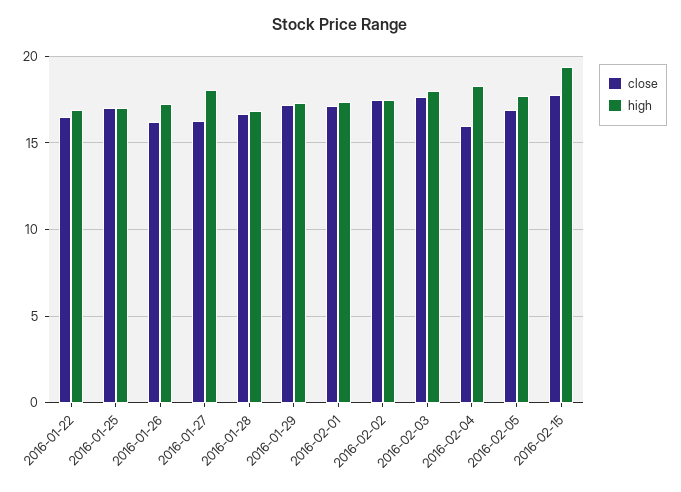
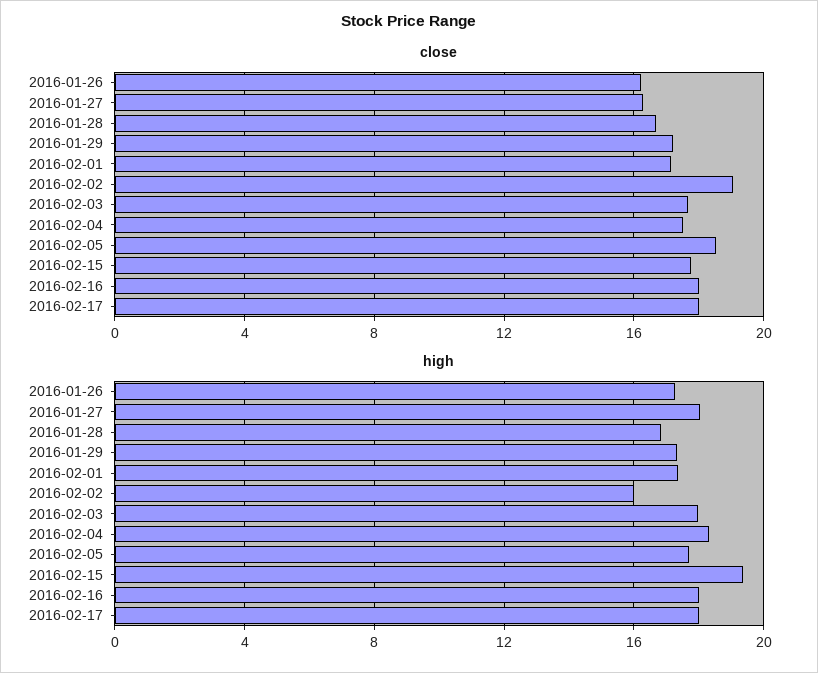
close, 2016-01-22: 16.5 -> none
high, 2016-01-22: 17 -> none
close, 2016-01-25: 17 -> none
high, 2016-01-25: 17 -> none
close, 2016-02-02: 17.5 -> 19
high, 2016-02-02: 17.5 -> 16
close, 2016-02-04: 16 -> 17.5
close, 2016-02-05: 17 -> 18.5
close, 2016-02-16: none -> 18
close, 2016-02-17: none -> 18
high, 2016-02-16: none -> 18
high, 2016-02-17: none -> 18

